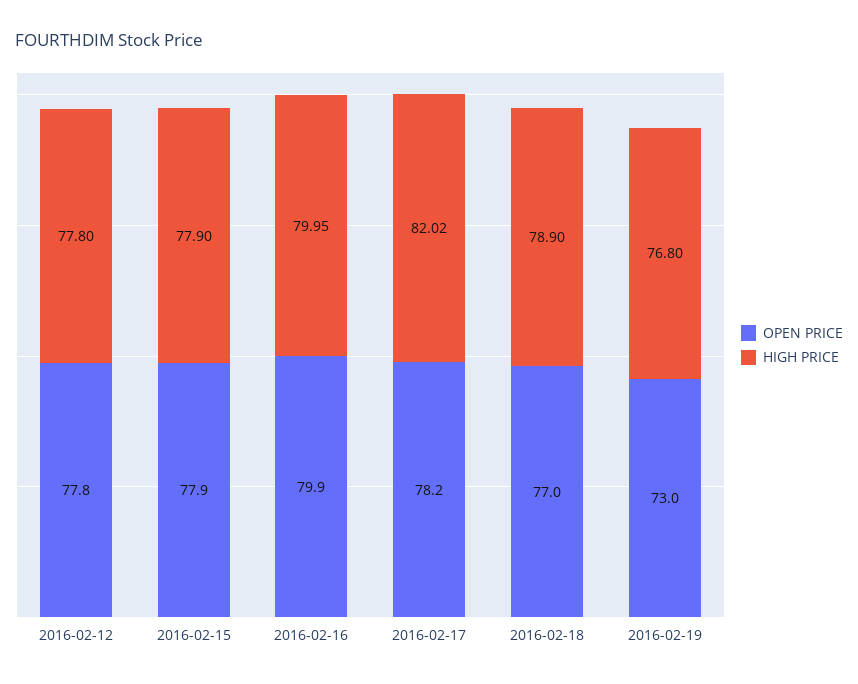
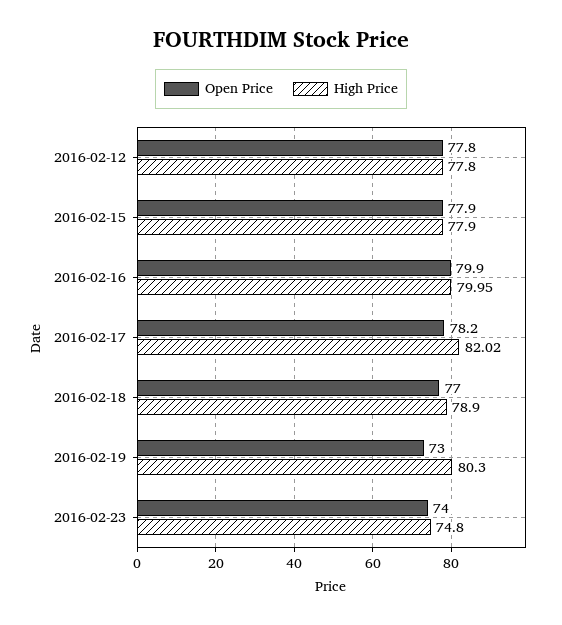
HIGH PRICE, 2016-02-19: 76.8 -> 80.3
OPEN PRICE, 2016-02-23: none -> 74
HIGH PRICE, 2016-02-23: none -> 74.8

